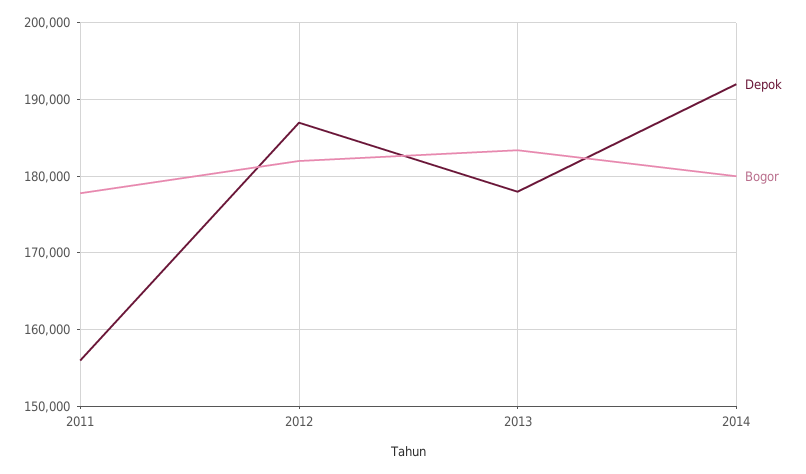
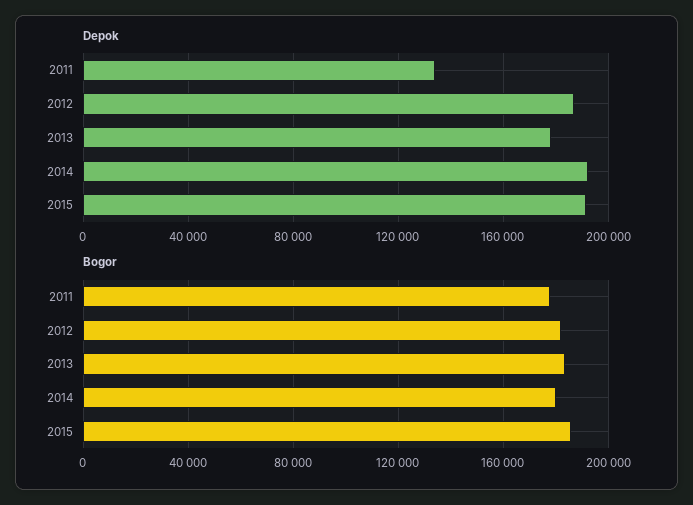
Depok, 2011: 156000 -> 135000
Depok, 2015: none -> 190000
Bogor, 2015: none -> 185000

